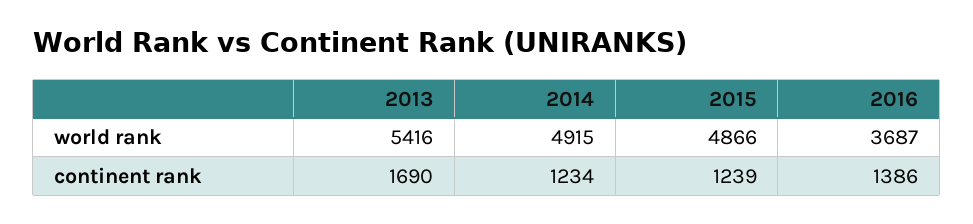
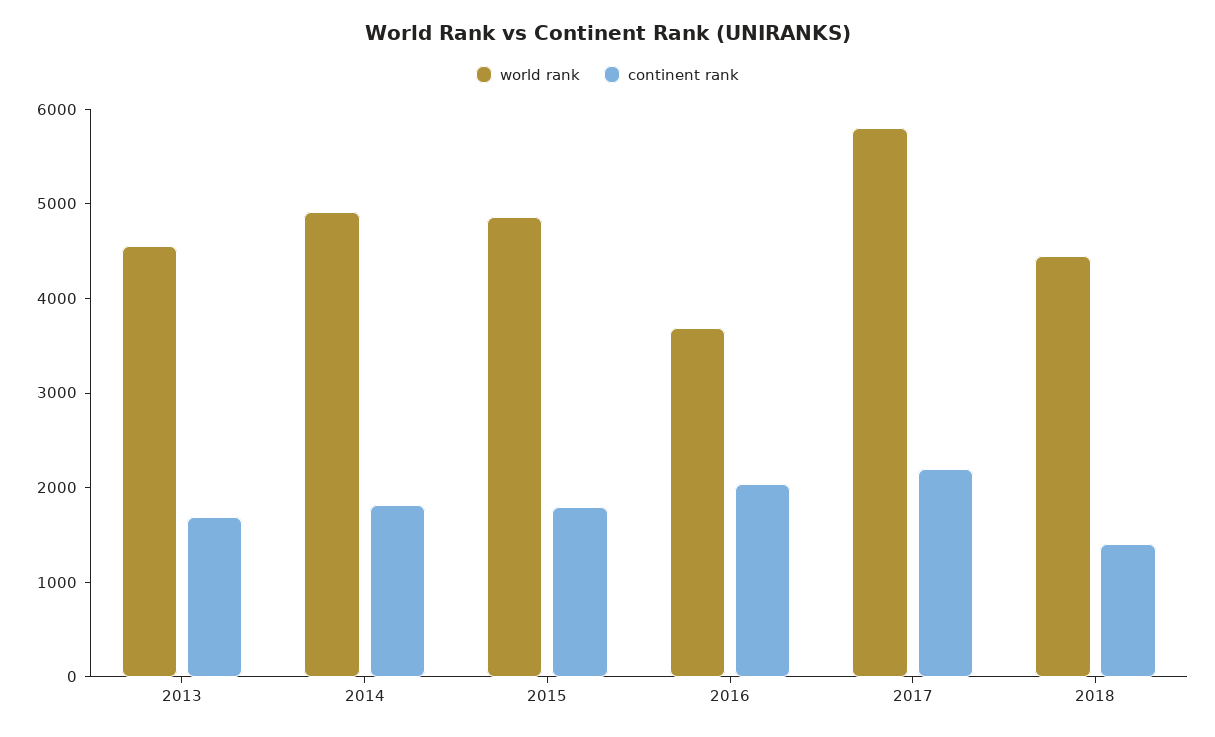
world rank, 2013: 5416 -> 4600
continent rank, 2014: 1234 -> 1800
continent rank, 2015: 1239 -> 1800
continent rank, 2016: 1386 -> 2000
world rank, 2017: none -> 5800
continent rank, 2017: none -> 2200
world rank, 2018: none -> 4400
continent rank, 2018: none -> 1400

